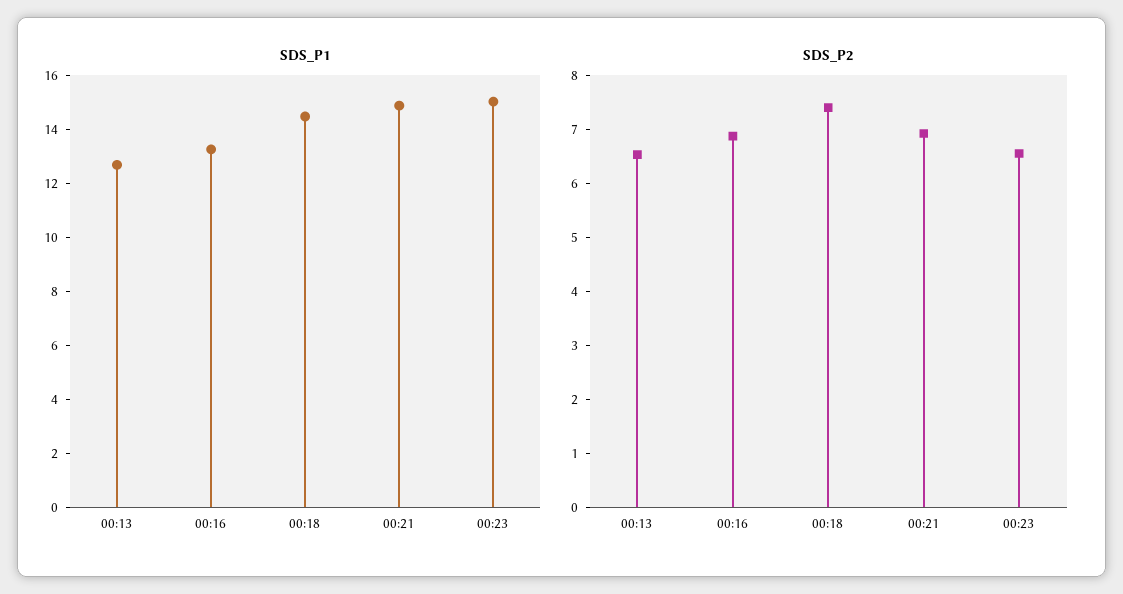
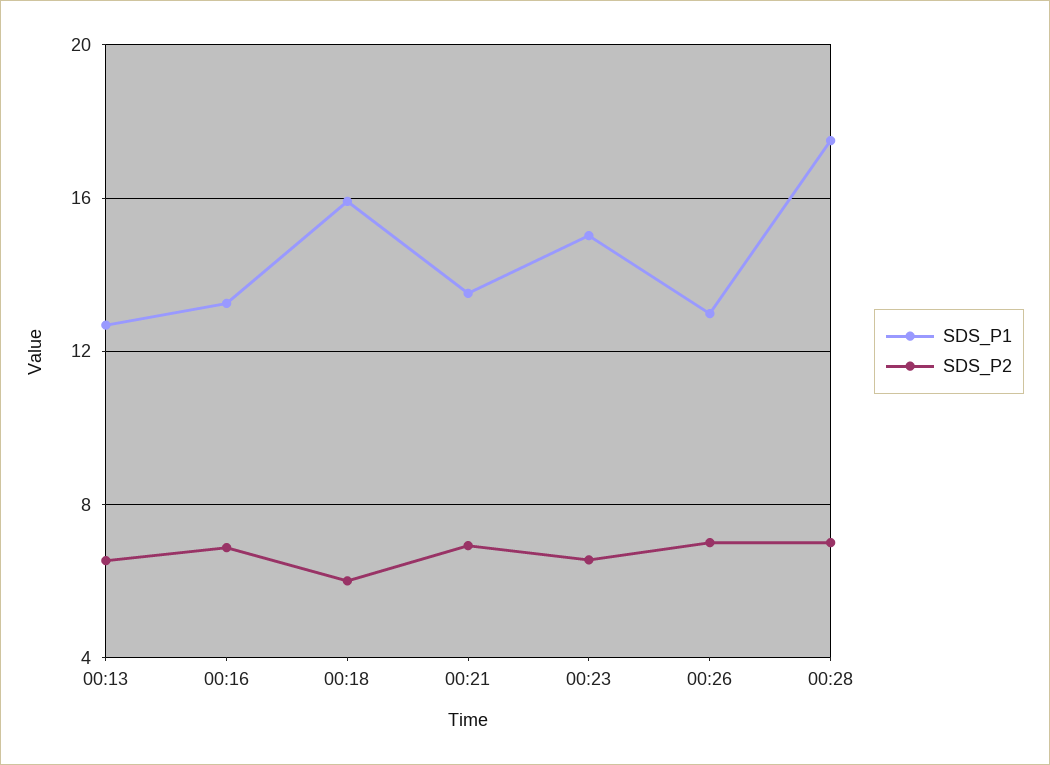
SDS_P1, 00:18: 14.5 -> 16
SDS_P1, 00:21: 15 -> 13.5
SDS_P2, 00:18: 7.4 -> 6
SDS_P1, 00:26: none -> 13
SDS_P2, 00:26: none -> 7
SDS_P1, 00:28: none -> 17.5
SDS_P2, 00:28: none -> 7

